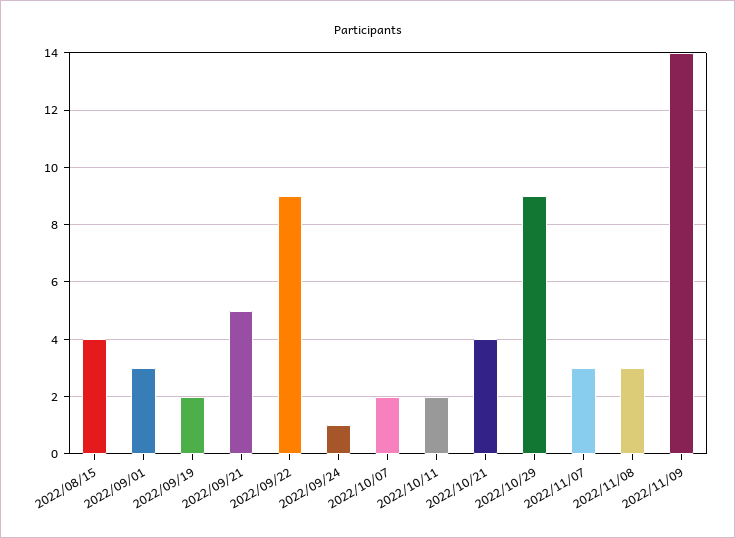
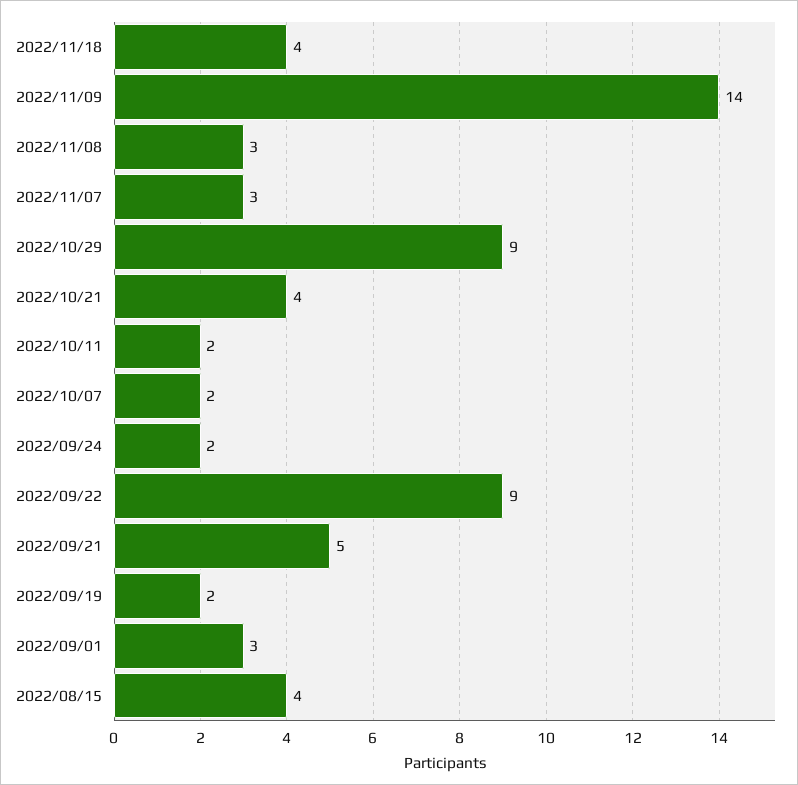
2022/09/24: 1 -> 2
2022/11/18: none -> 4

